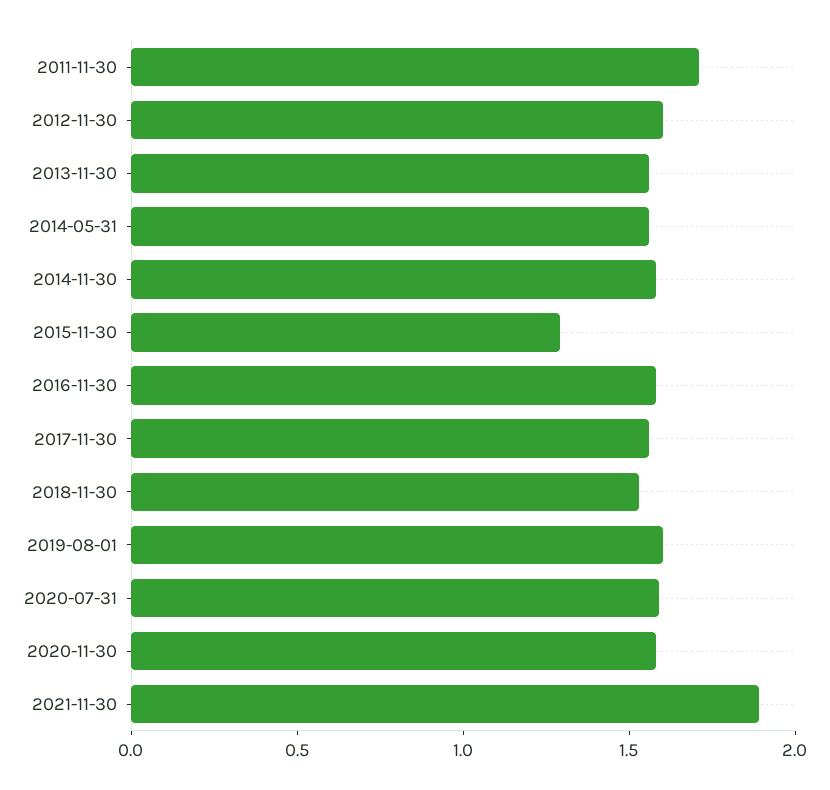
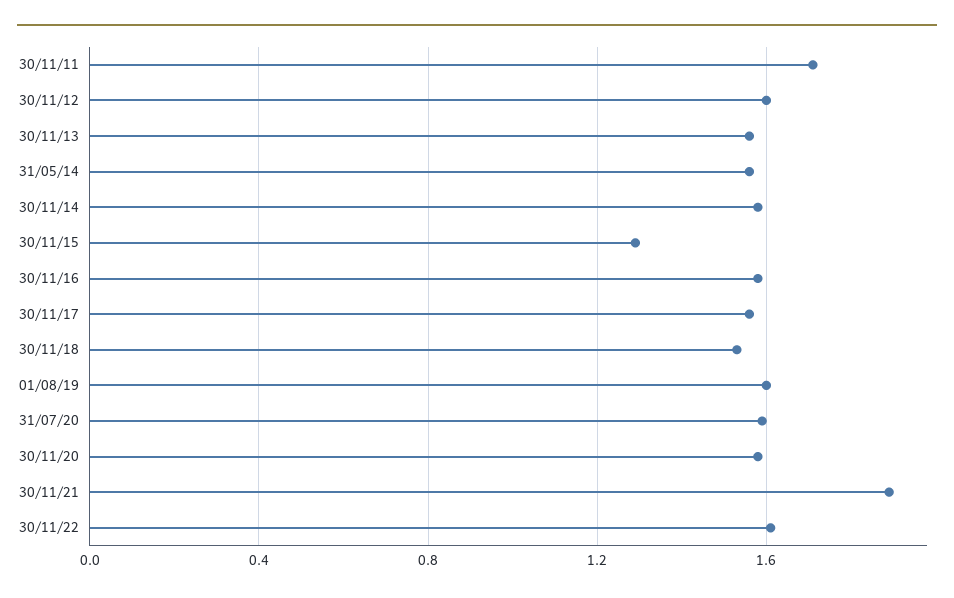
30/11/22: none -> 1.6

